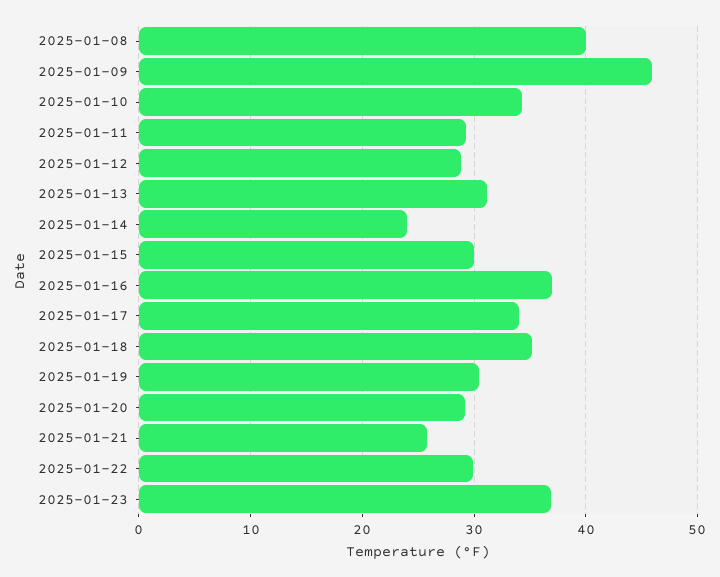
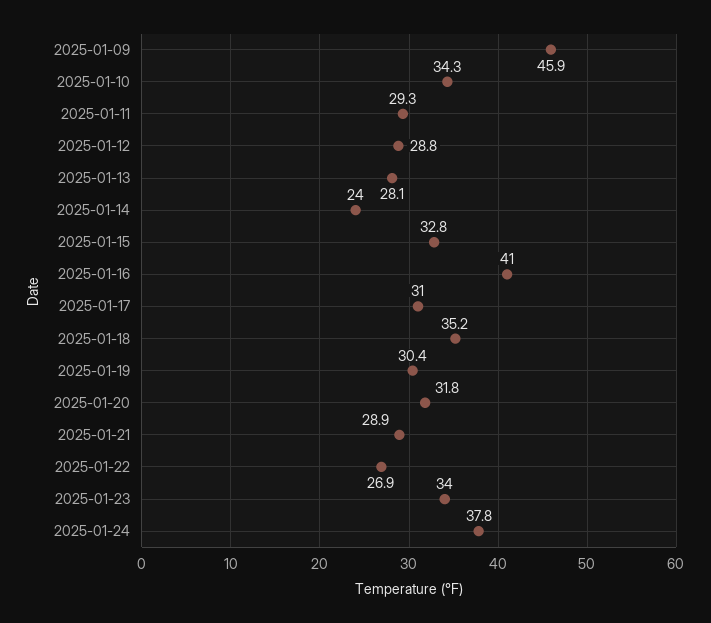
2025-01-08: 40 -> none
2025-01-13: 31 -> 28.1
2025-01-15: 30 -> 32.8
2025-01-16: 37 -> 41
2025-01-17: 34 -> 31
2025-01-20: 29 -> 31.8
2025-01-21: 26 -> 28.9
2025-01-22: 30 -> 26.9
2025-01-23: 37 -> 34
2025-01-24: none -> 37.8

